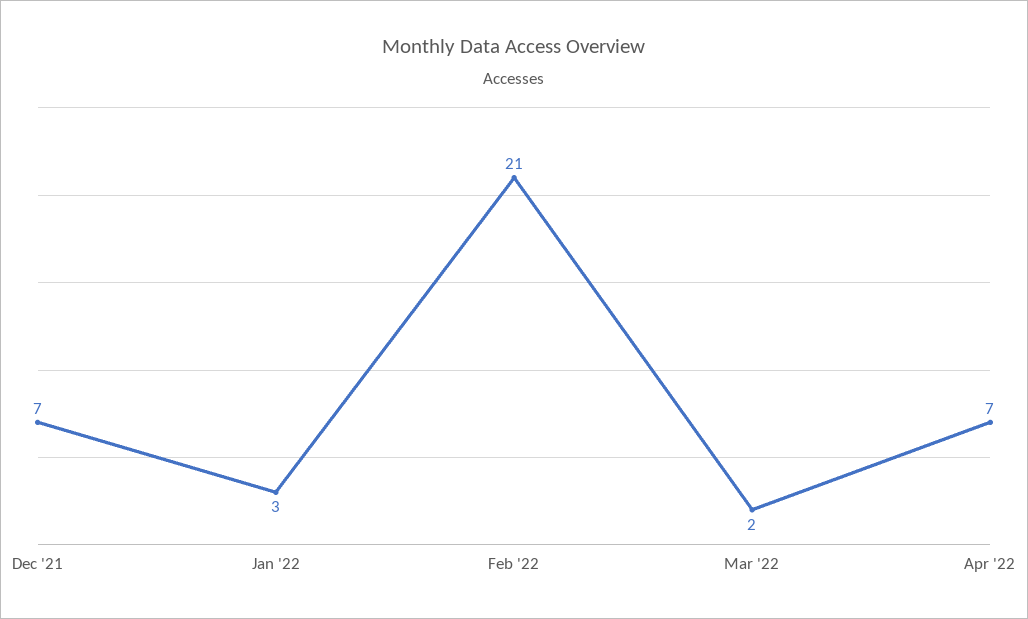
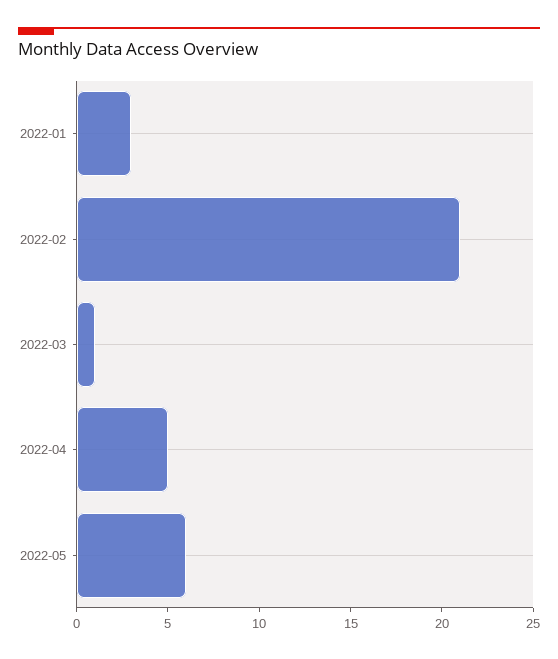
Dec '21: 7 -> none
Mar '22: 2 -> 1
Apr '22: 7 -> 5
2022-05: none -> 6

